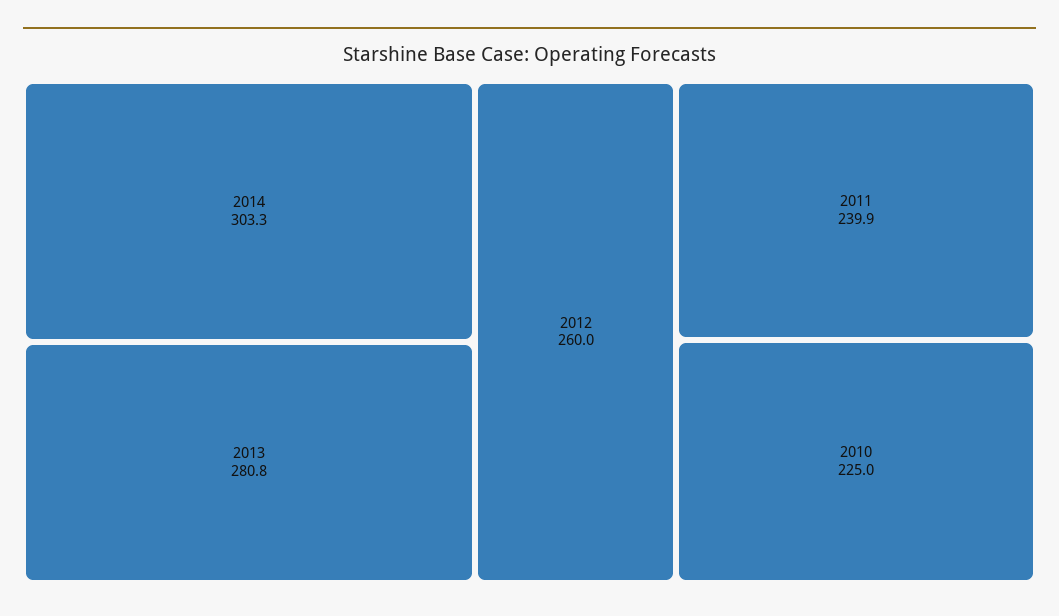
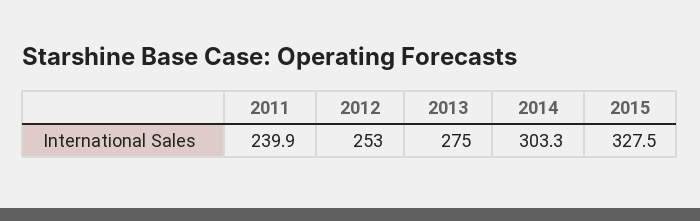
2013: 280.8 -> 275
2012: 260 -> 253
2010: 225 -> none
2015: none -> 327.5

